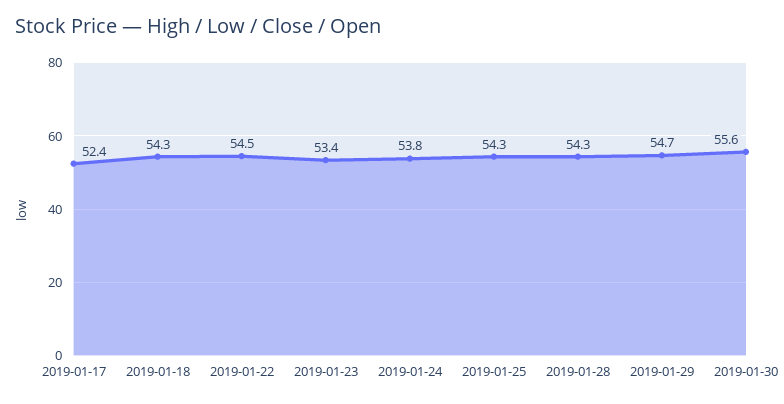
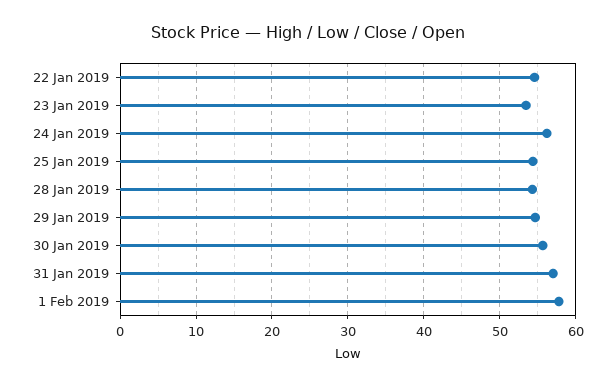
2019-01-17: 52.4 -> none
2019-01-18: 54.3 -> none
2019-01-24: 53.8 -> 56
31 Jan 2019: none -> 57
1 Feb 2019: none -> 58

